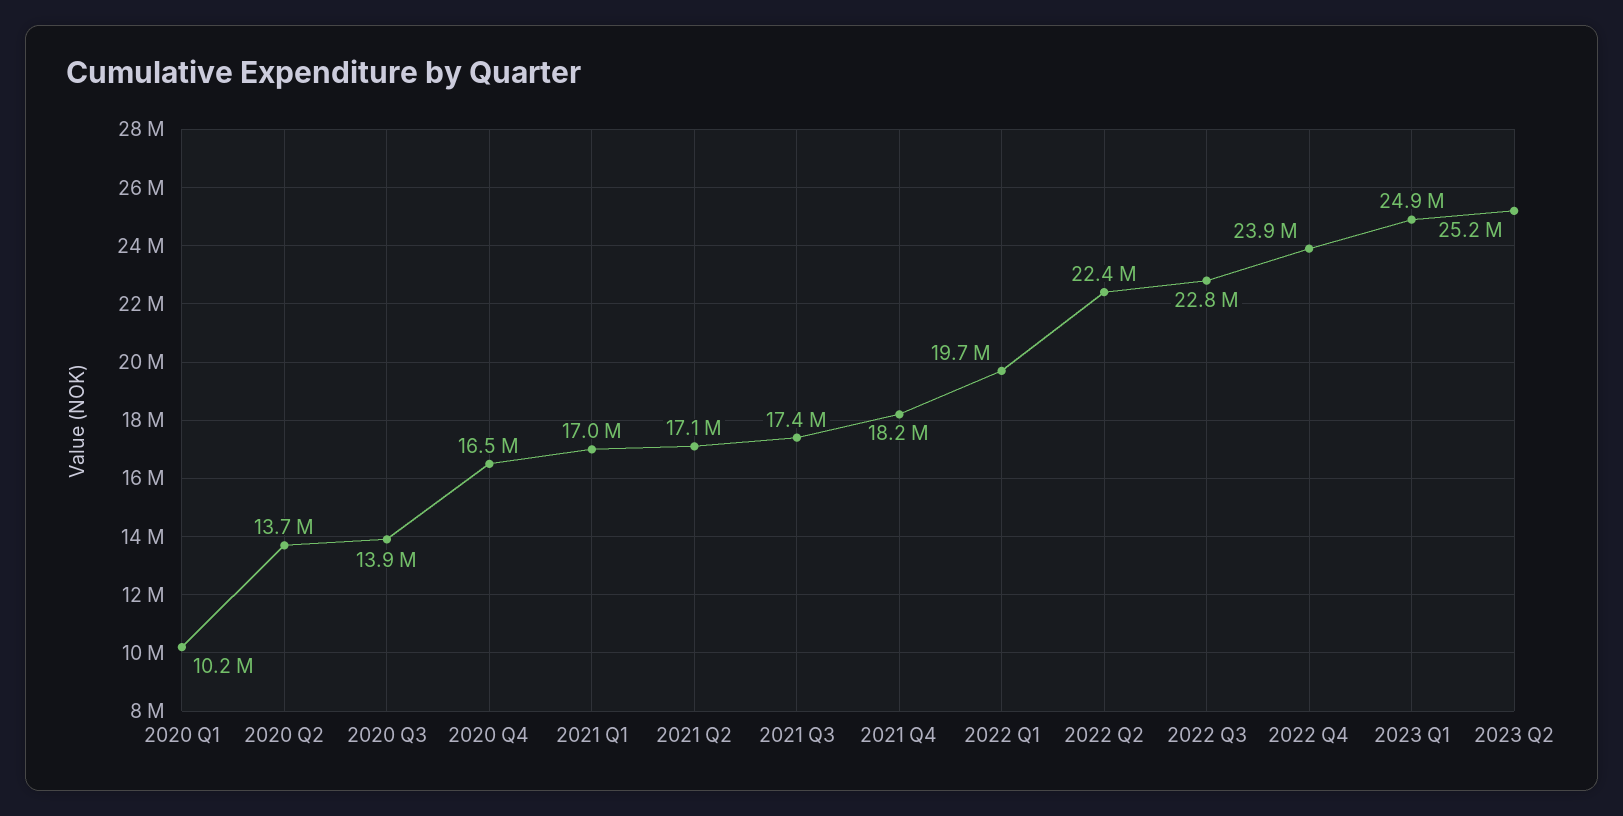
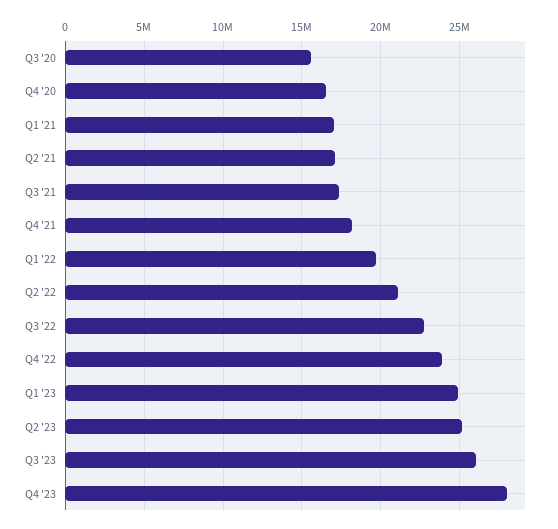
2020 Q1: 10200000 -> none
2020 Q2: 13700000 -> none
2020 Q3: 13900000 -> 15500000
2022 Q2: 22400000 -> 21000000
Q3 '23: none -> 26000000
Q4 '23: none -> 28000000

